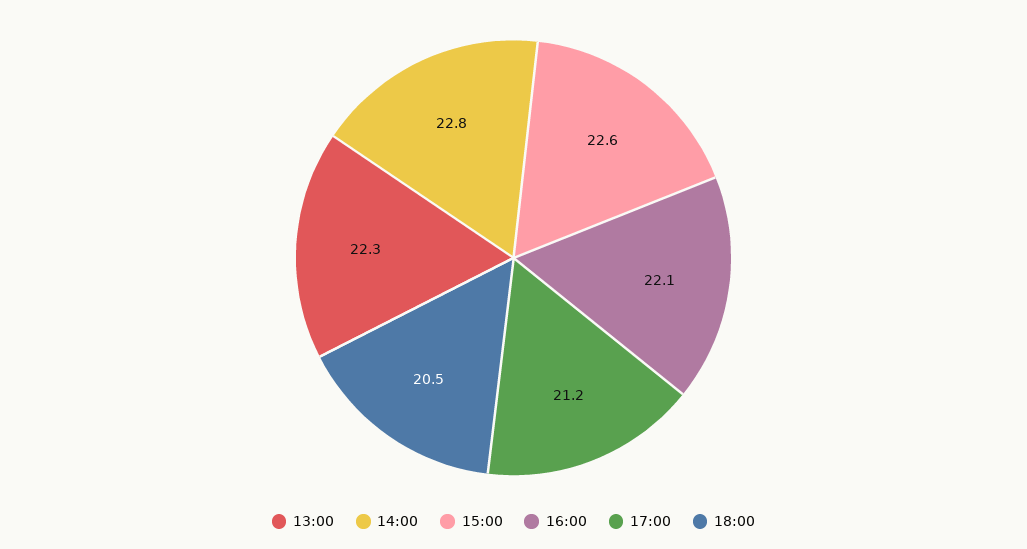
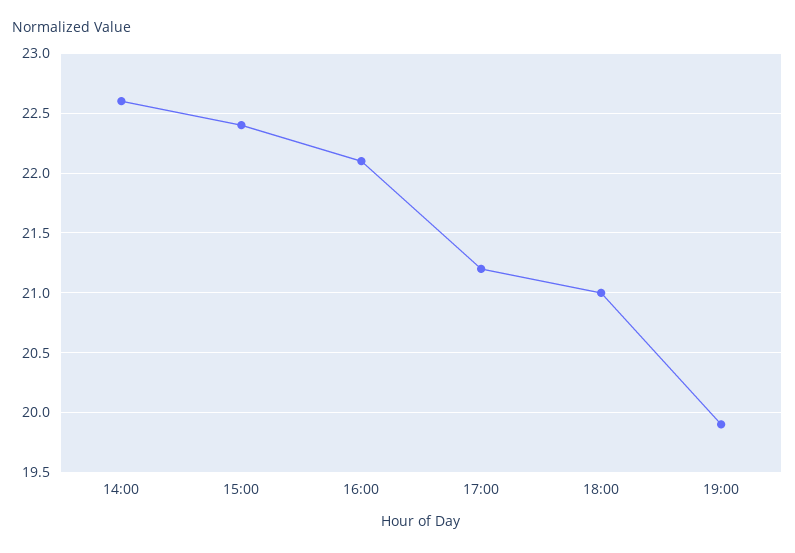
13:00: 22.3 -> none
14:00: 22.8 -> 22.6
15:00: 22.6 -> 22.4
18:00: 20.5 -> 21
19:00: none -> 19.9

